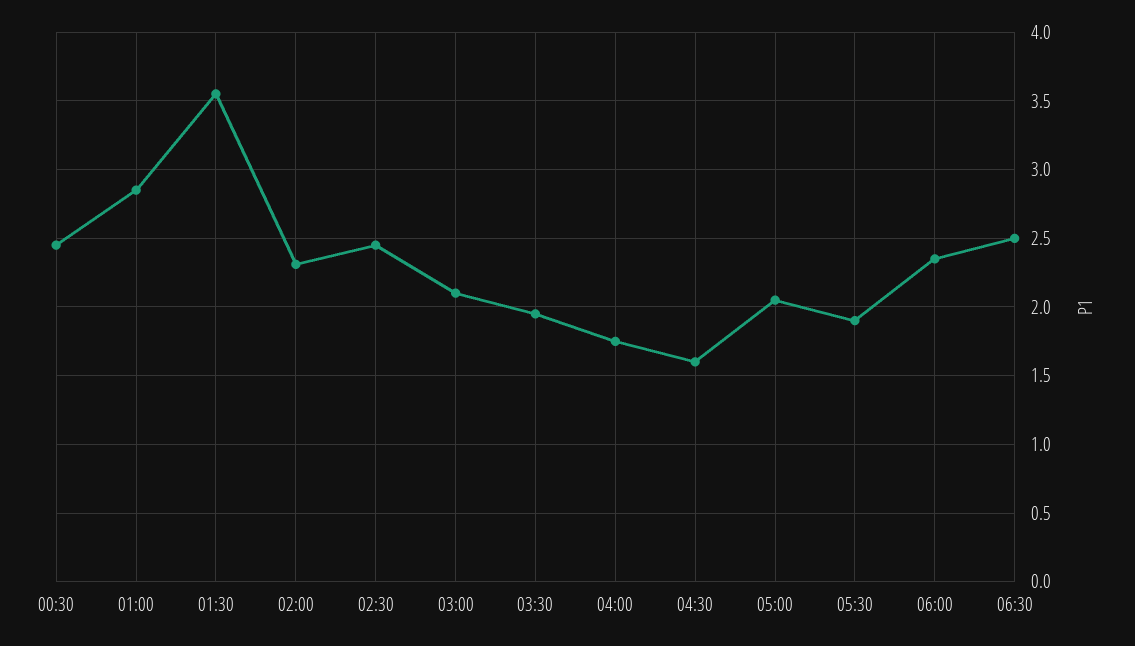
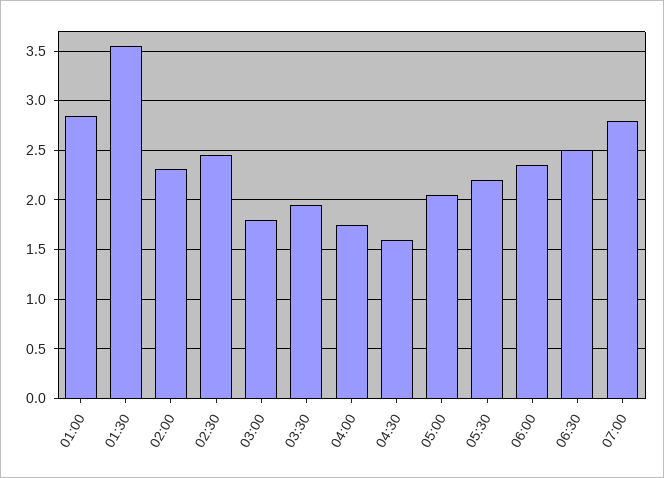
00:30: 2.45 -> none
03:00: 2.1 -> 1.8
05:30: 1.9 -> 2.2
07:00: none -> 2.8

